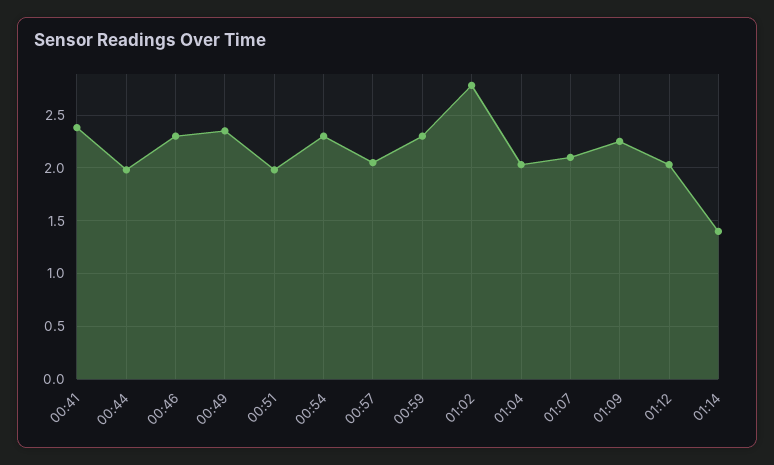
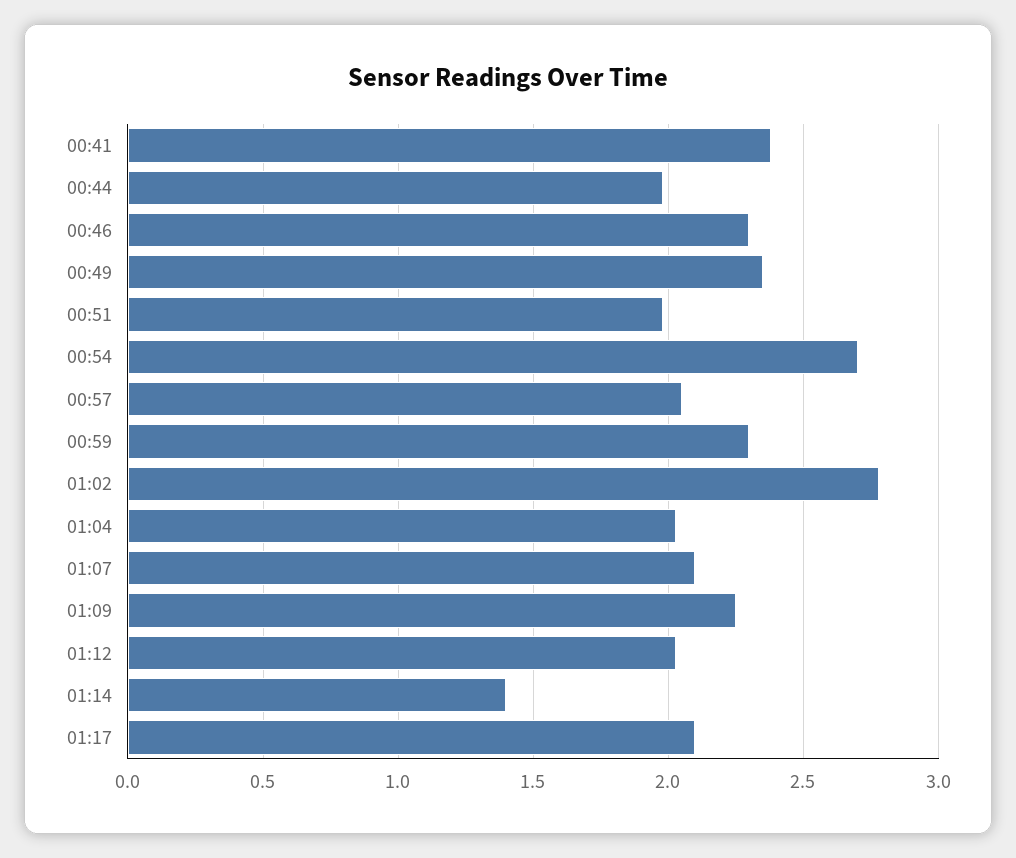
00:54: 2.3 -> 2.7
01:17: none -> 2.1

